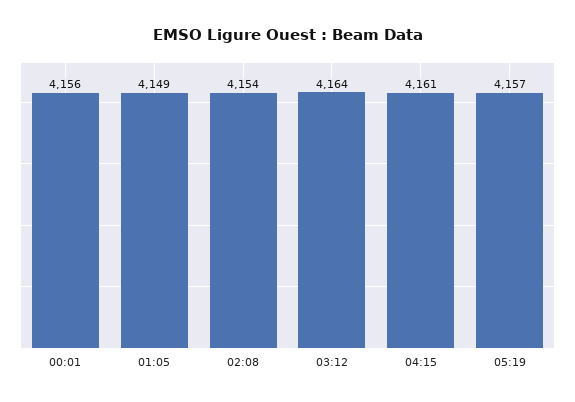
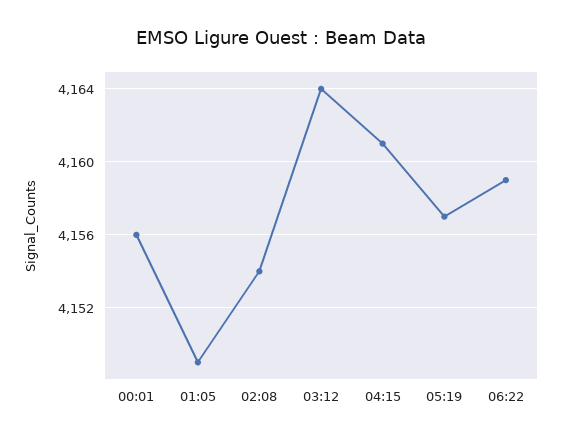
06:22: none -> 4159

